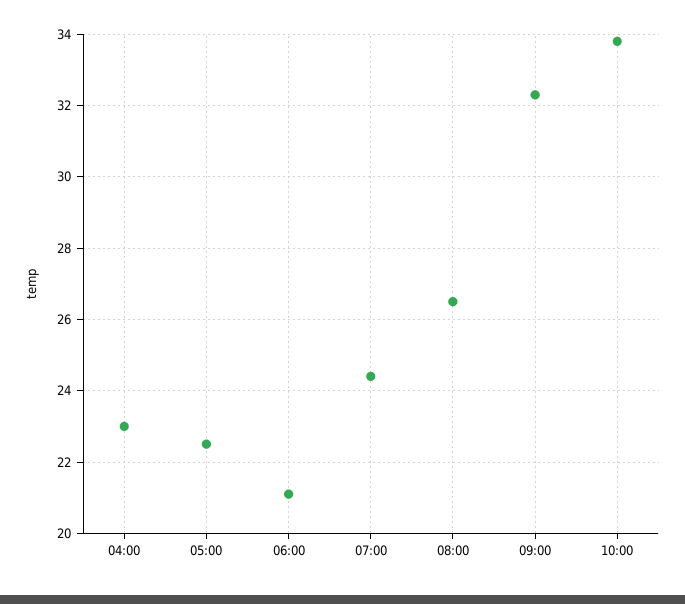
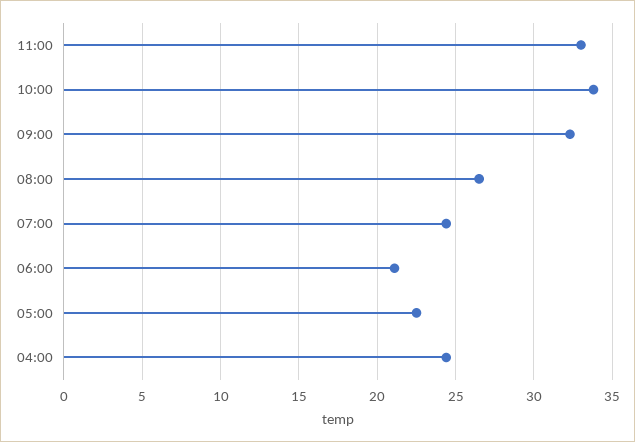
04:00: 23 -> 24.5
11:00: none -> 33

